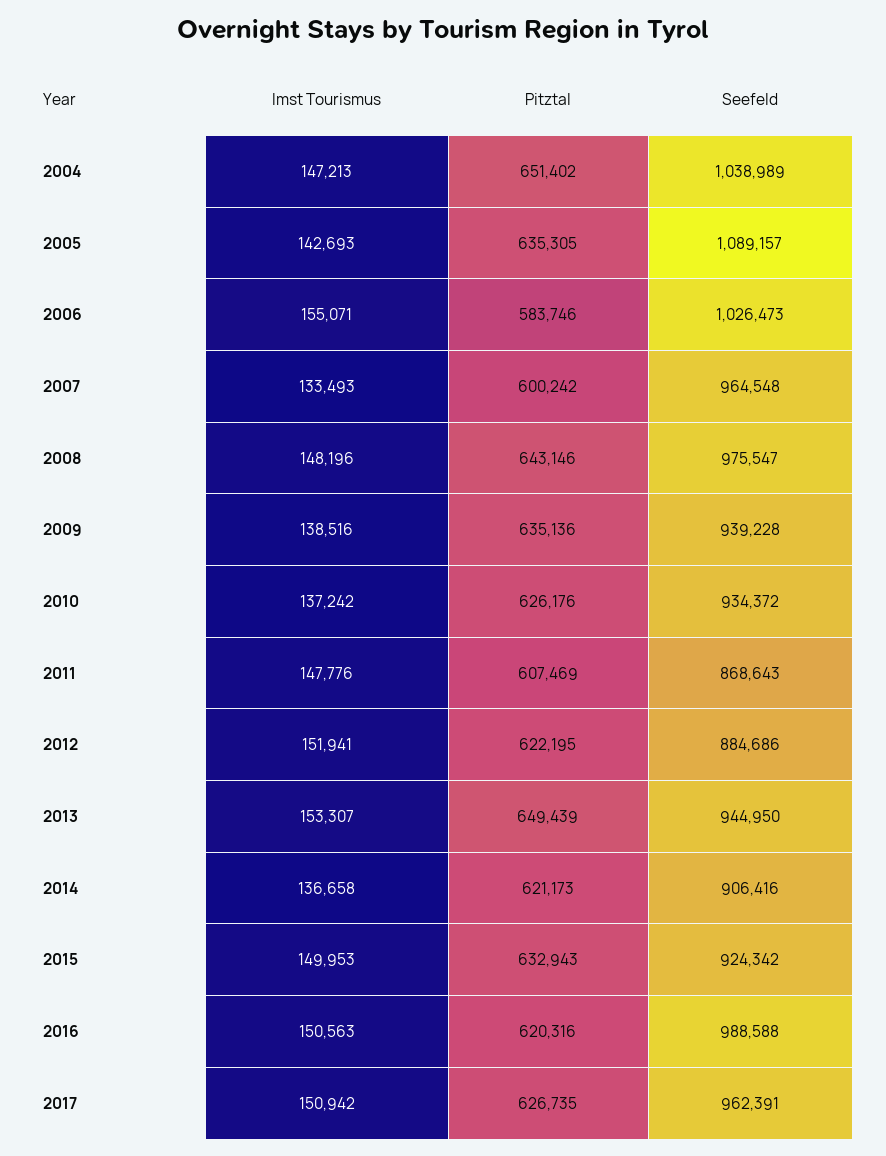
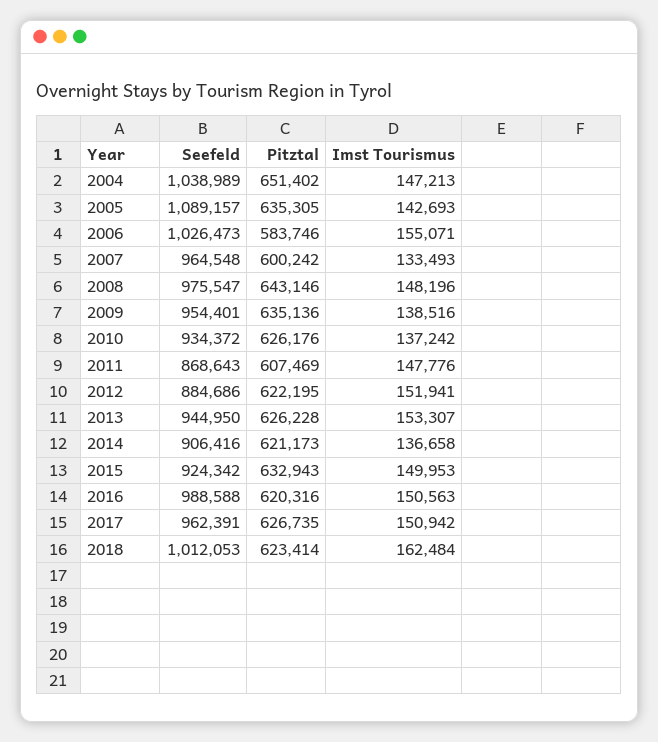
Seefeld, 2009: 939228 -> 954401
Pitztal, 2013: 649439 -> 626228
Seefeld, 2018: none -> 1012053
Pitztal, 2018: none -> 623414
Imst Tourismus, 2018: none -> 162484

